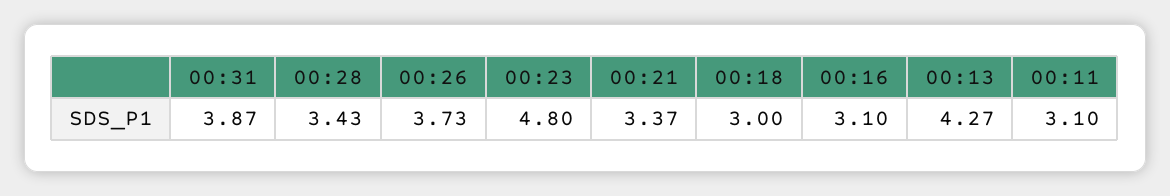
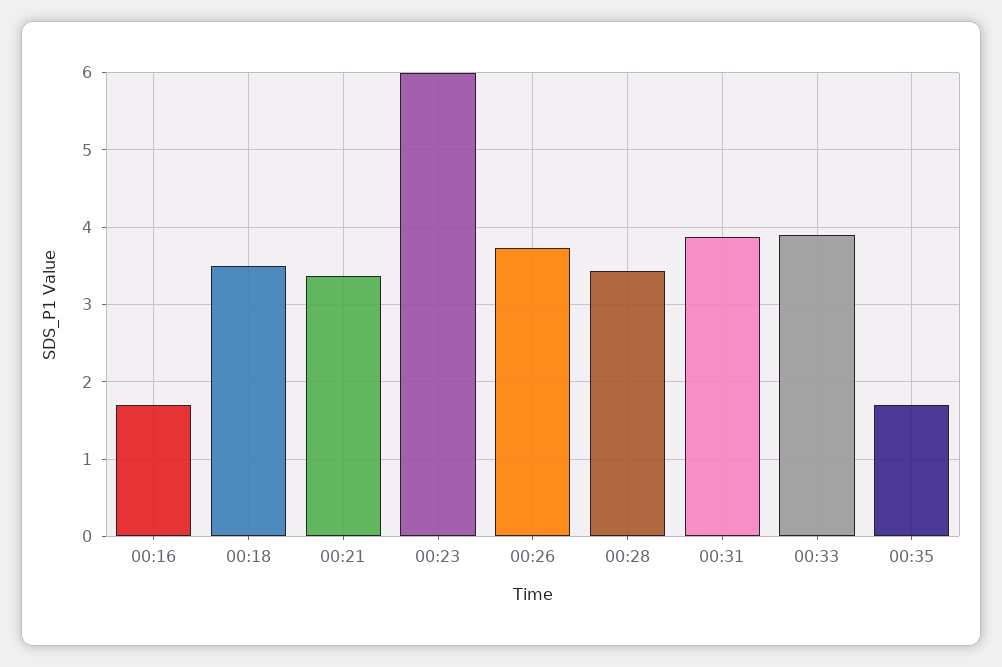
00:23: 4.8 -> 6
00:18: 3 -> 3.5
00:16: 3.1 -> 1.7
00:13: 4.27 -> none
00:11: 3.1 -> none
00:33: none -> 3.9
00:35: none -> 1.7

